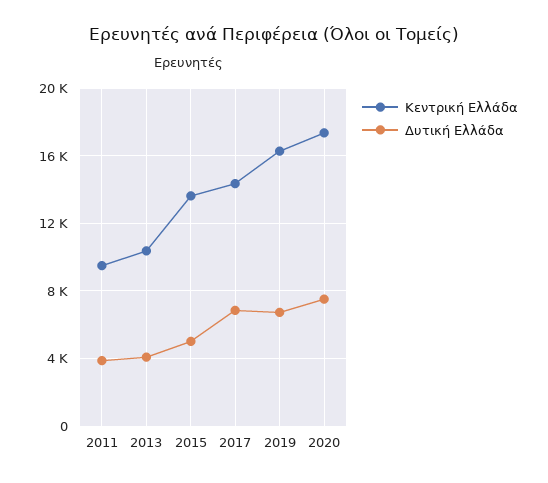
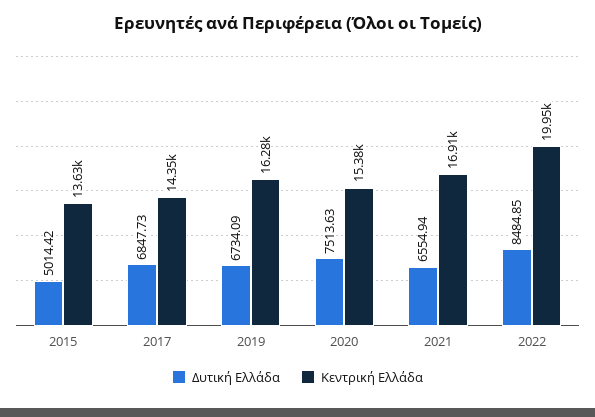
Κεντρική Ελλάδα, 2011: 9500 -> none
Δυτική Ελλάδα, 2011: 4000 -> none
Κεντρική Ελλάδα, 2013: 10500 -> none
Δυτική Ελλάδα, 2013: 4000 -> none
Κεντρική Ελλάδα, 2020: 17500 -> 15380
Δυτική Ελλάδα, 2021: none -> 6554.94
Κεντρική Ελλάδα, 2021: none -> 16910
Δυτική Ελλάδα, 2022: none -> 8484.85
Κεντρική Ελλάδα, 2022: none -> 19950

